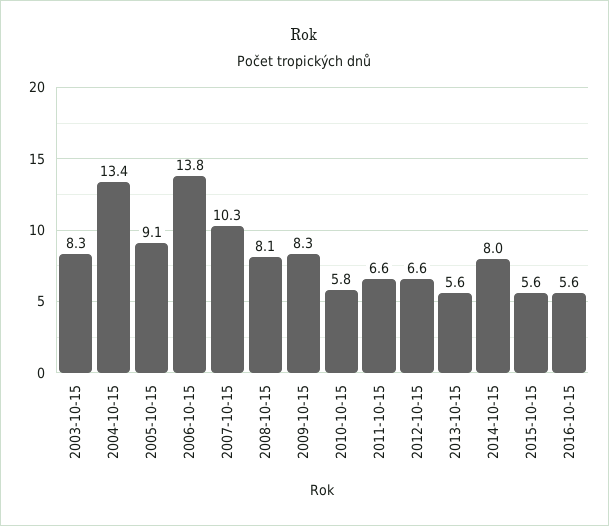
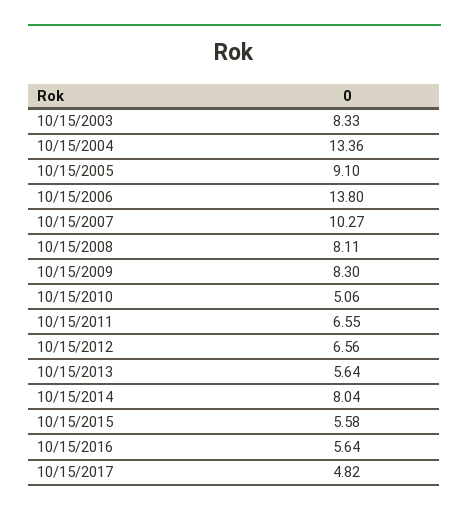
2010-10-15: 5.8 -> 5.06
10/15/2017: none -> 4.82

